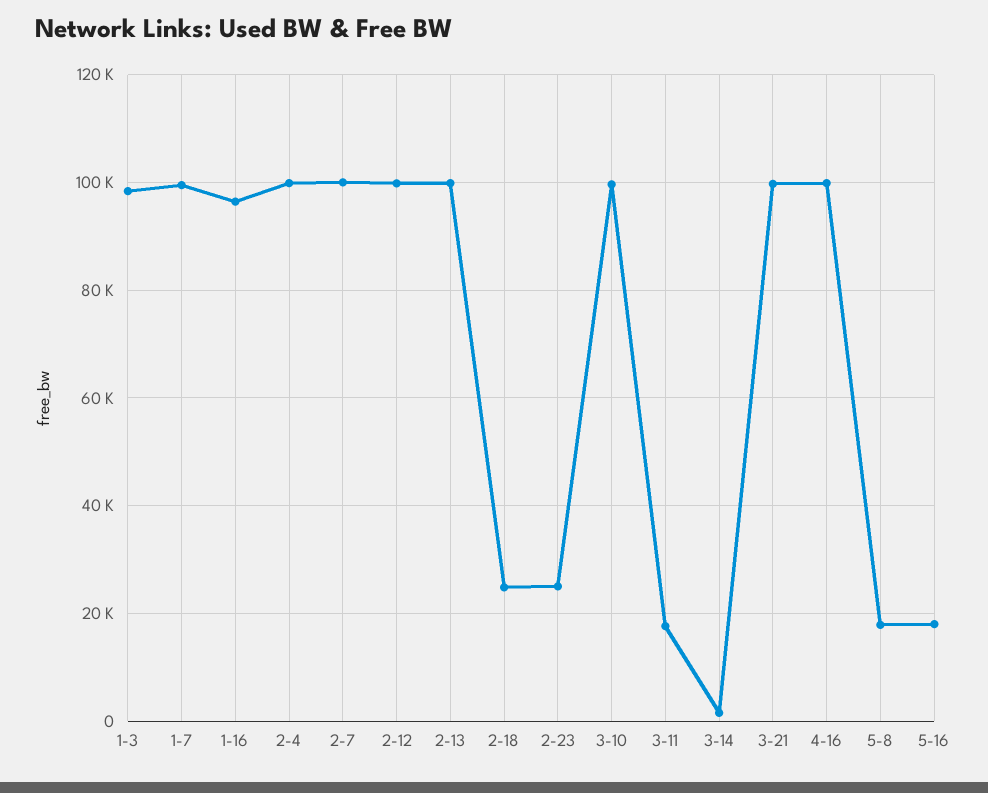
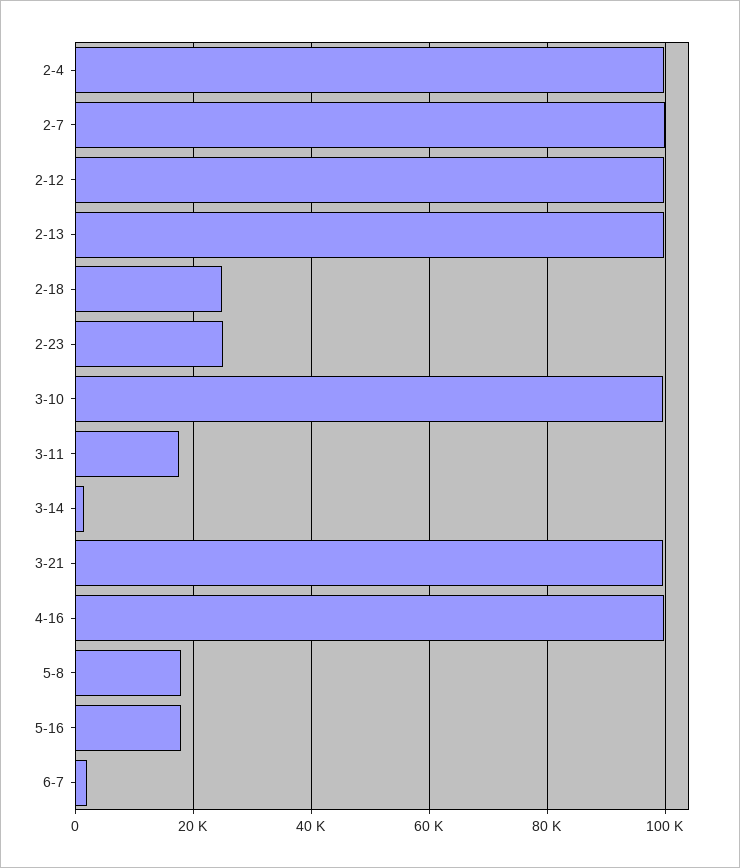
1-3: 98000 -> none
1-7: 100000 -> none
1-16: 96000 -> none
6-7: none -> 2000

